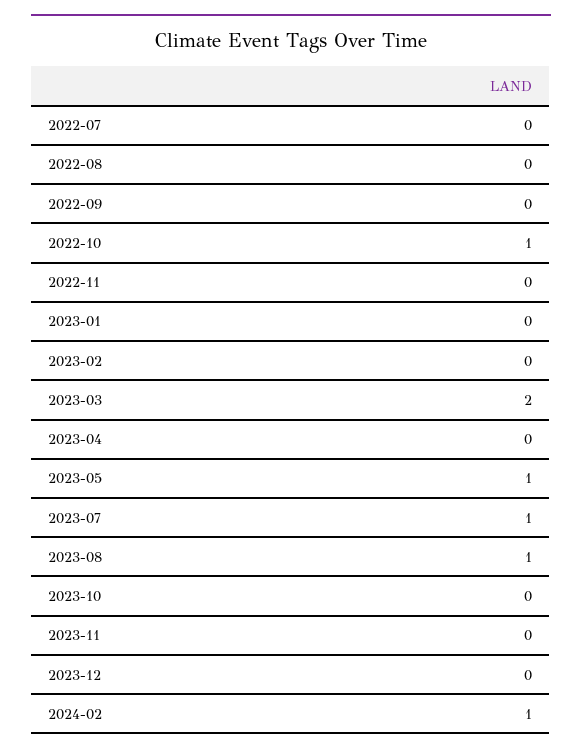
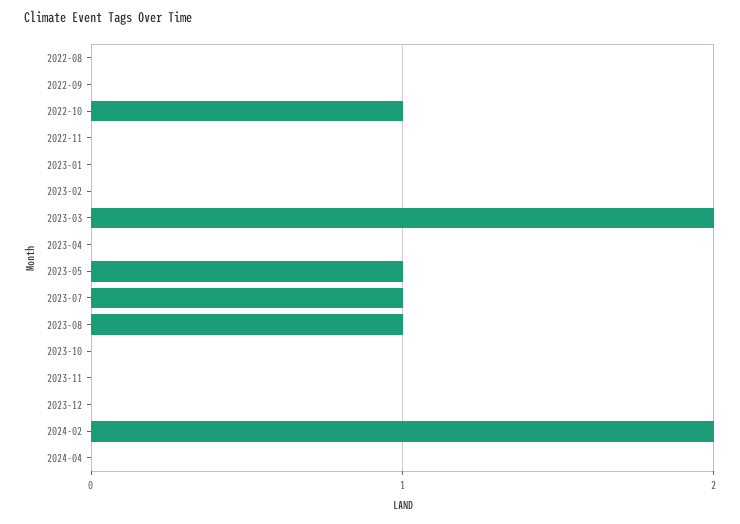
2022-07: 0 -> none
2024-02: 1 -> 2
2024-04: none -> 0

